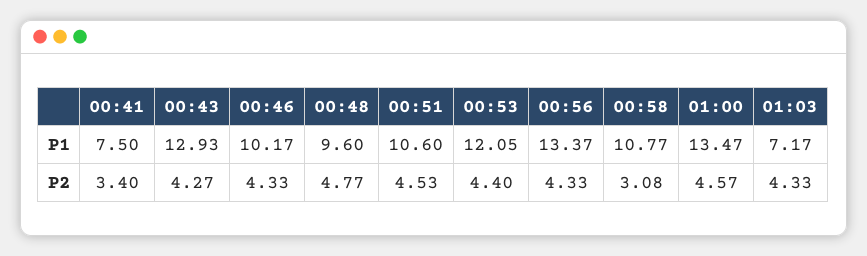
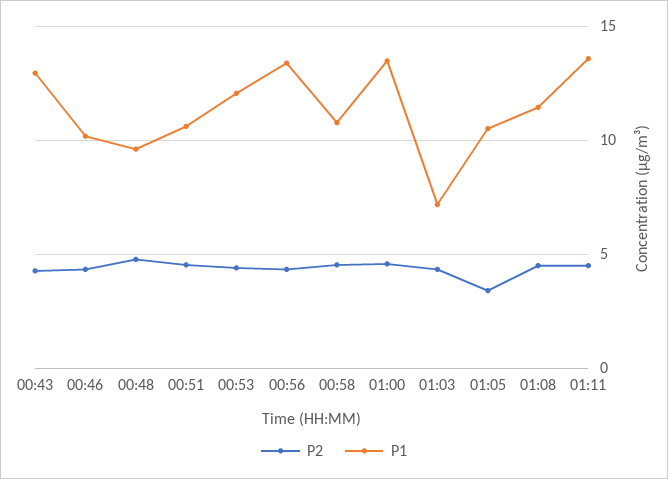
P1, 00:41: 7.5 -> none
P2, 00:41: 3.4 -> none
P2, 00:58: 3.08 -> 4.5
P2, 01:05: none -> 3.5
P1, 01:05: none -> 10.5
P2, 01:08: none -> 4.5
P1, 01:08: none -> 11.5
P2, 01:11: none -> 4.5
P1, 01:11: none -> 13.5

